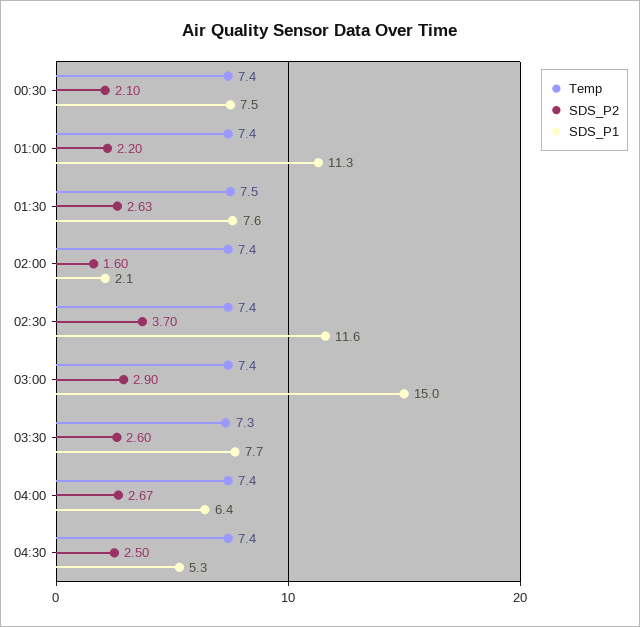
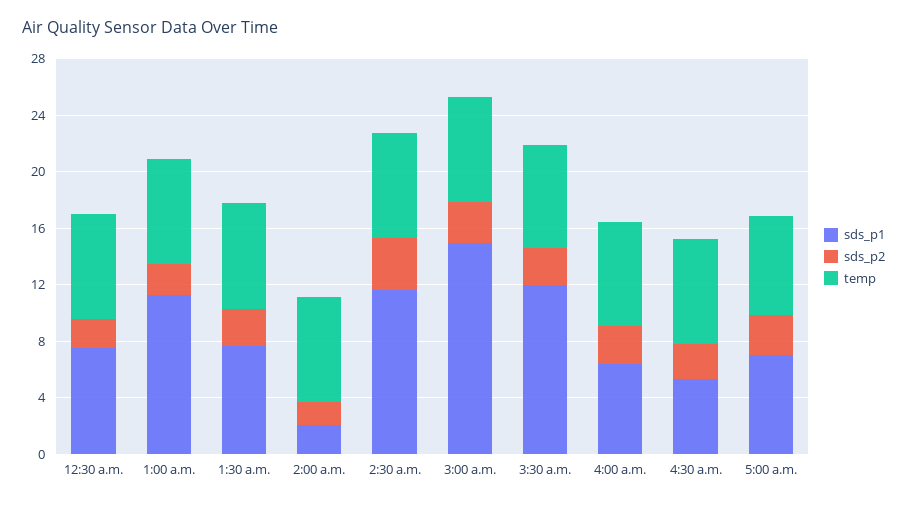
SDS_P1, 03:30: 7.7 -> 12
SDS_P1, 5:00 a.m.: none -> 7
SDS_P2, 5:00 a.m.: none -> 3
Temp, 5:00 a.m.: none -> 7

